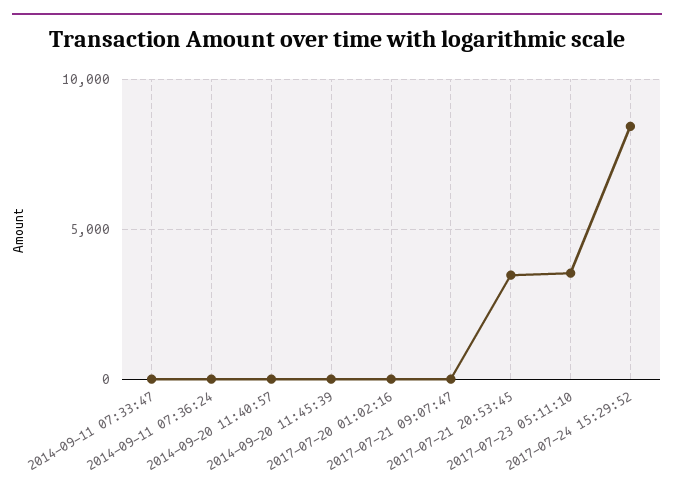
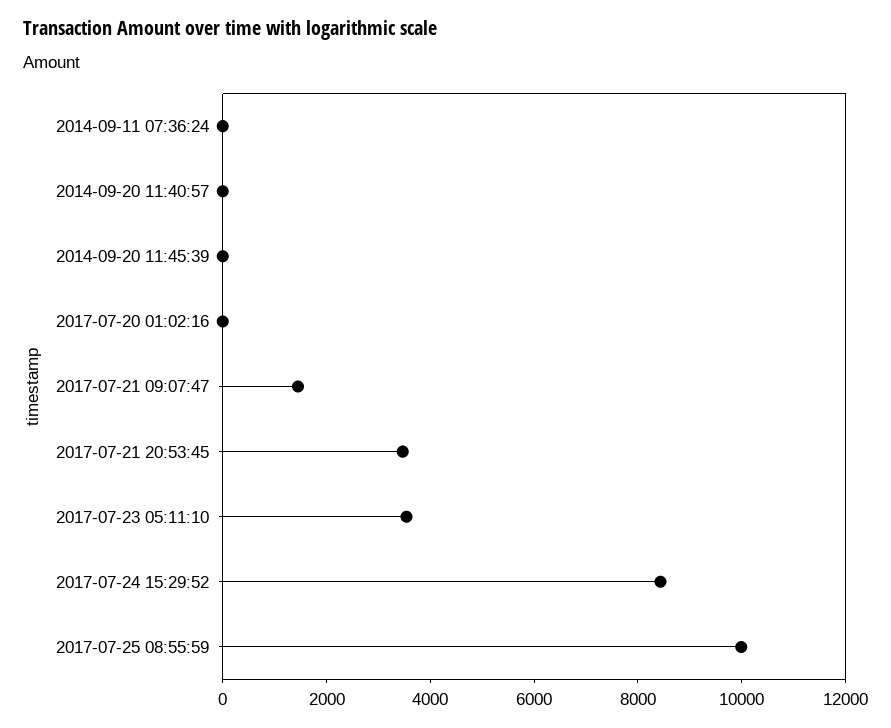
2014-09-11 07:33:47: 0 -> none
2017-07-21 09:07:47: 0 -> 1500
2017-07-25 08:55:59: none -> 10000

